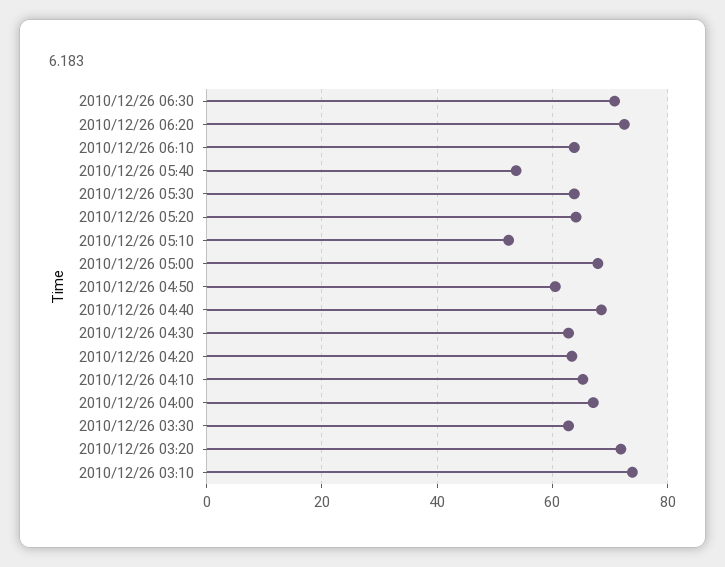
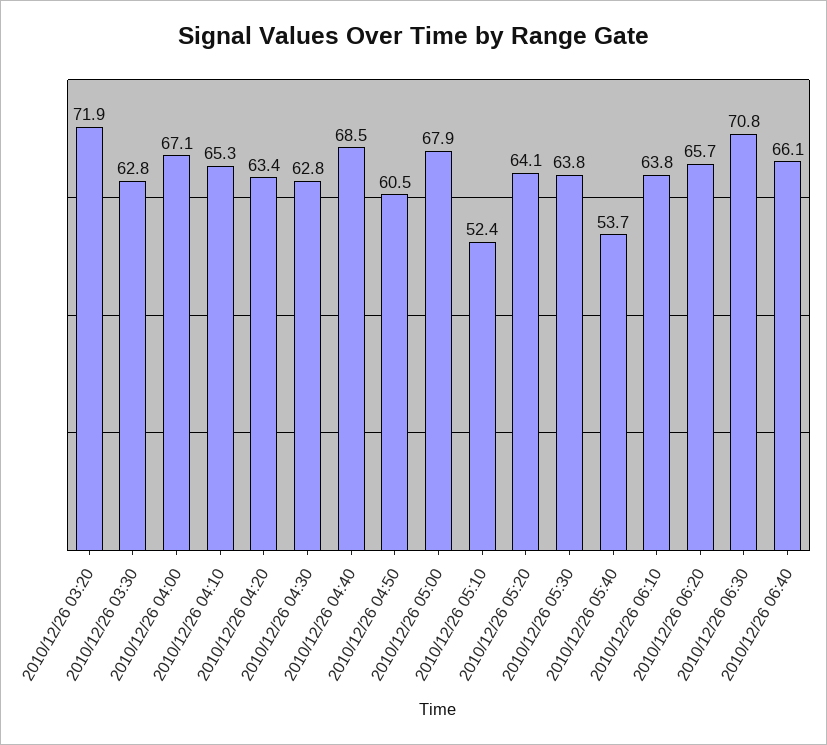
2010/12/26 06:20: 72 -> 65.7
2010/12/26 03:10: 74 -> none
2010/12/26 06:40: none -> 66.1

